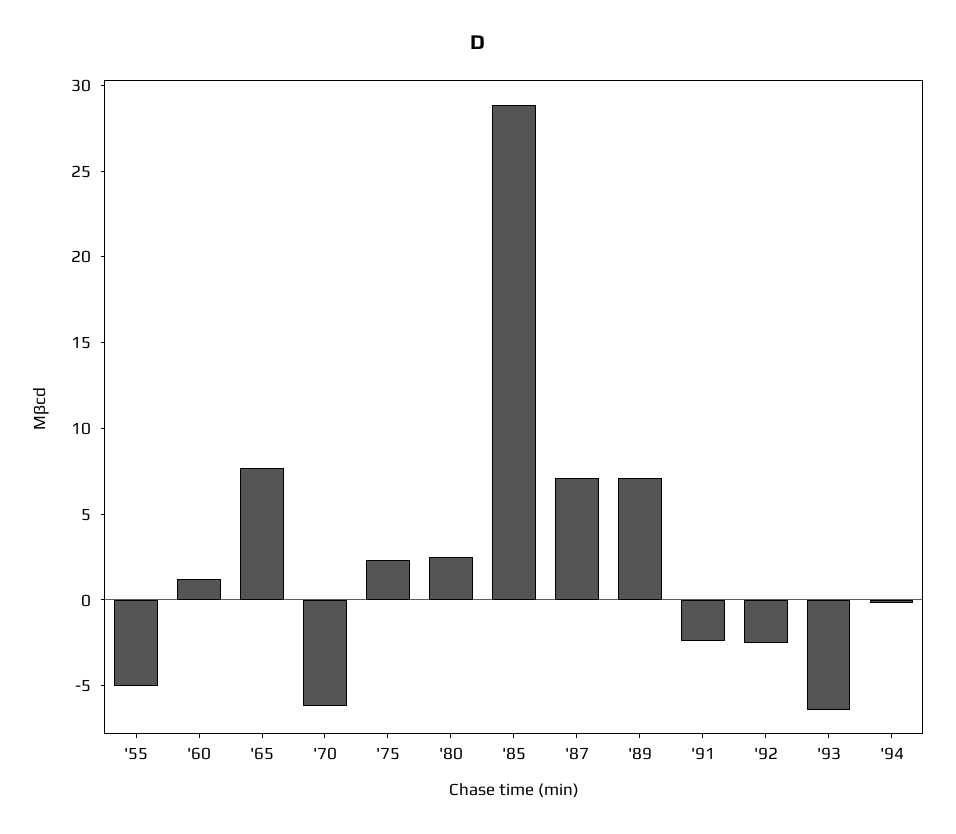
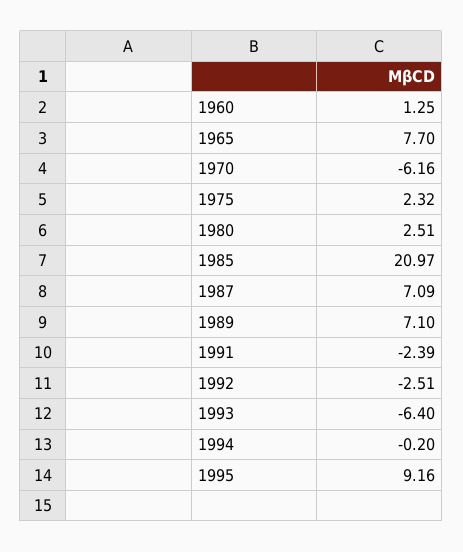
'55: -5 -> none
'85: 29 -> 20.97
1995: none -> 9.16

